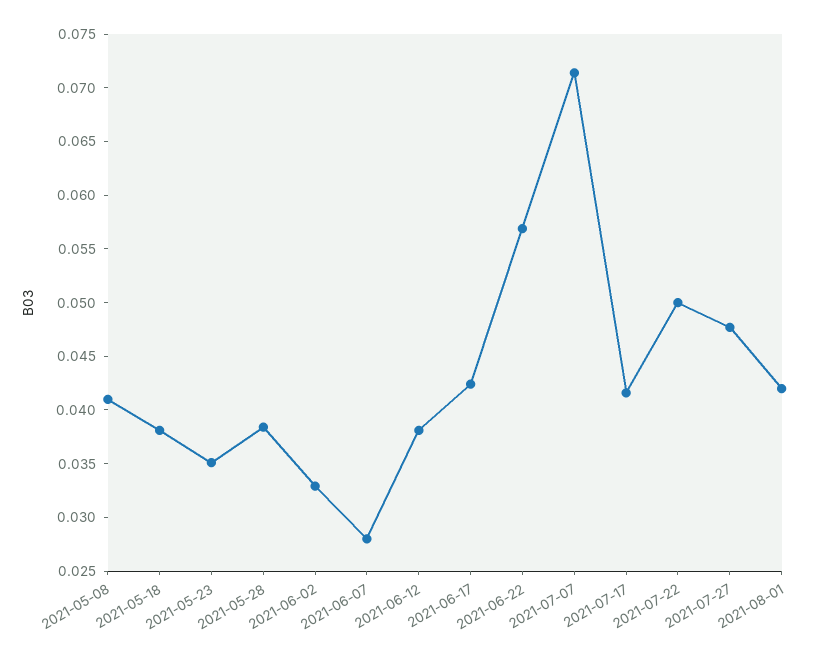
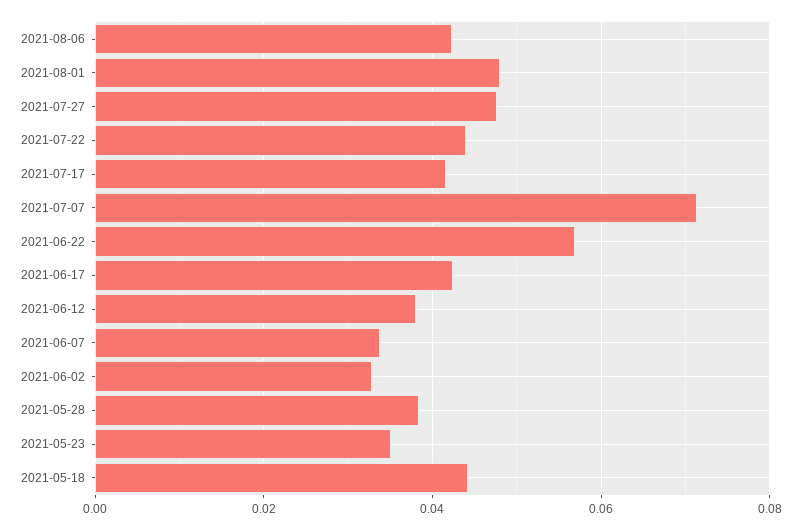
2021-05-08: 0.041 -> none
2021-05-18: 0.038 -> 0.044
2021-06-07: 0.028 -> 0.034
2021-07-22: 0.05 -> 0.044
2021-08-01: 0.042 -> 0.048
2021-08-06: none -> 0.042

